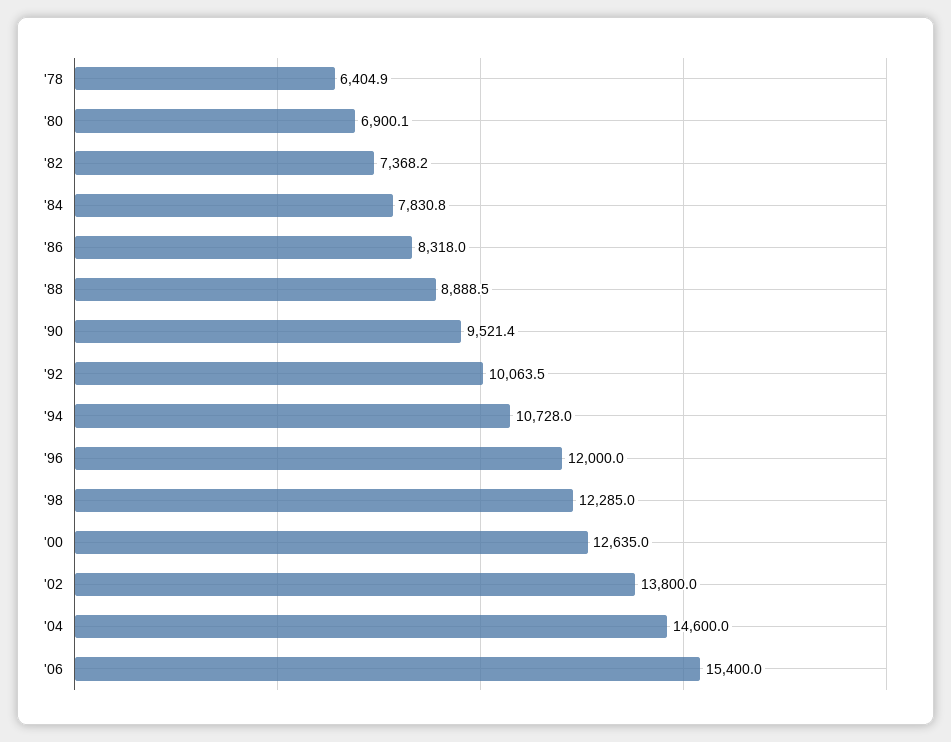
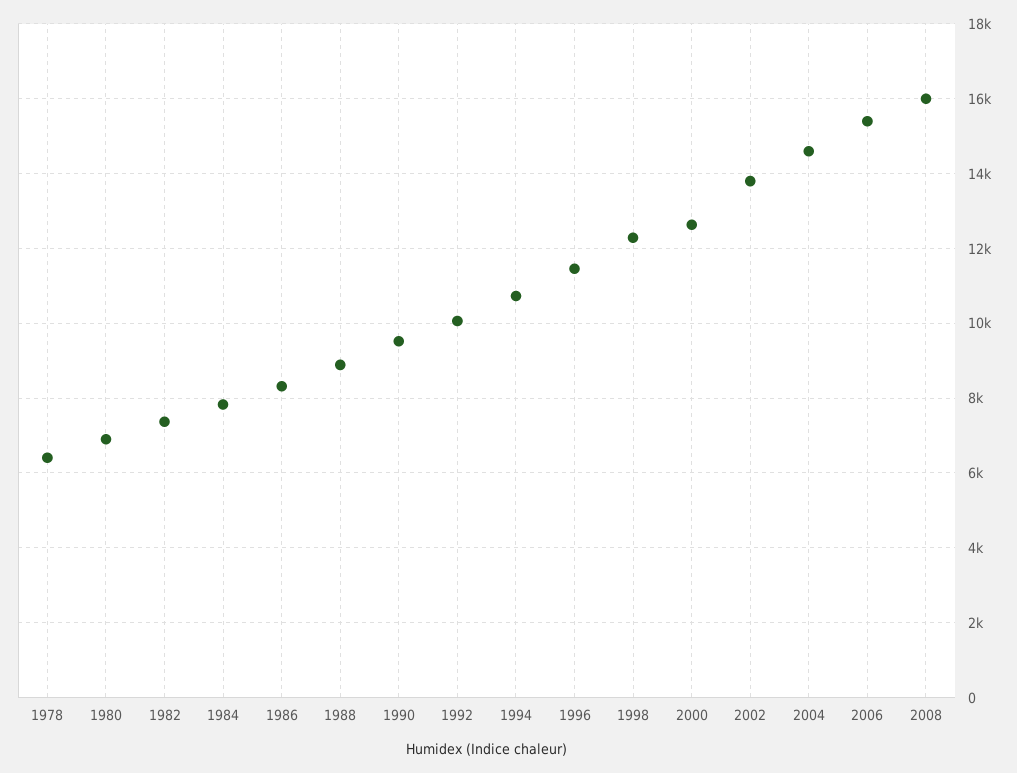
'96: 12000 -> 11400
2008: none -> 16000

